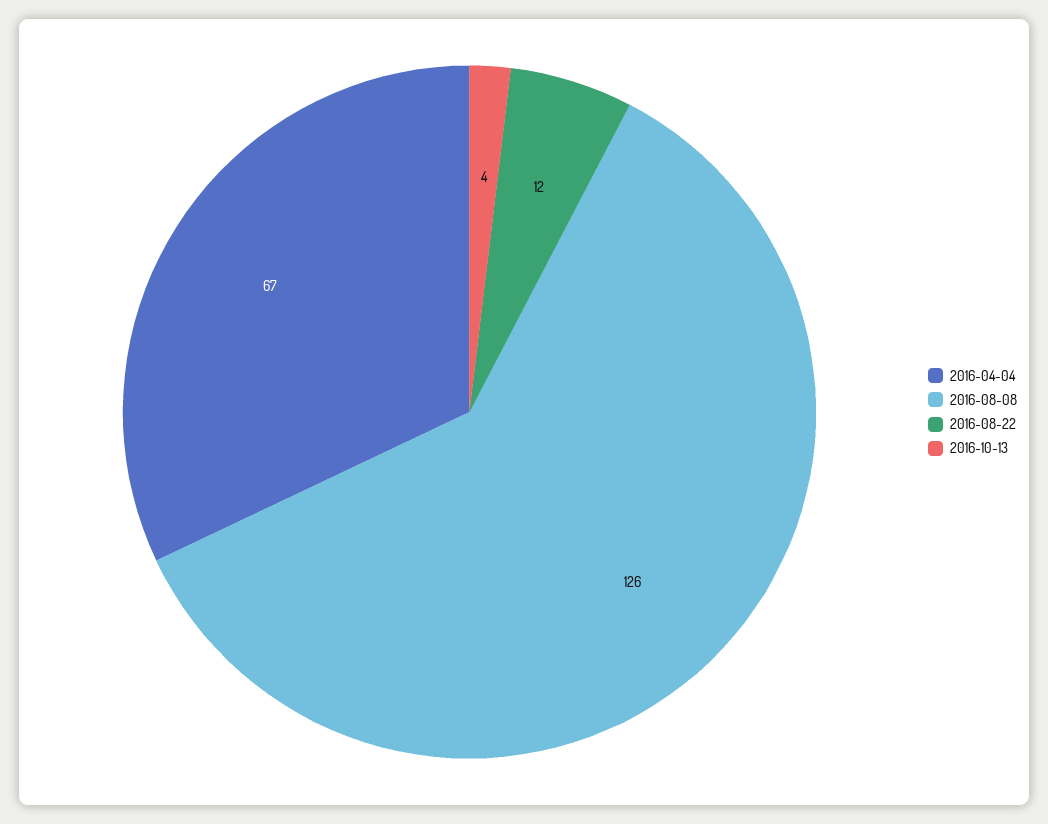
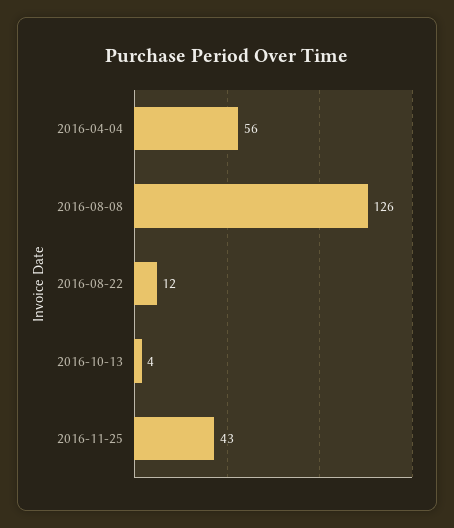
2016-04-04: 67 -> 56
2016-11-25: none -> 43

